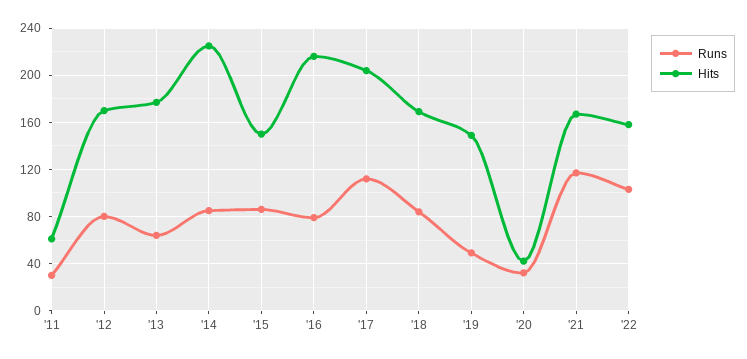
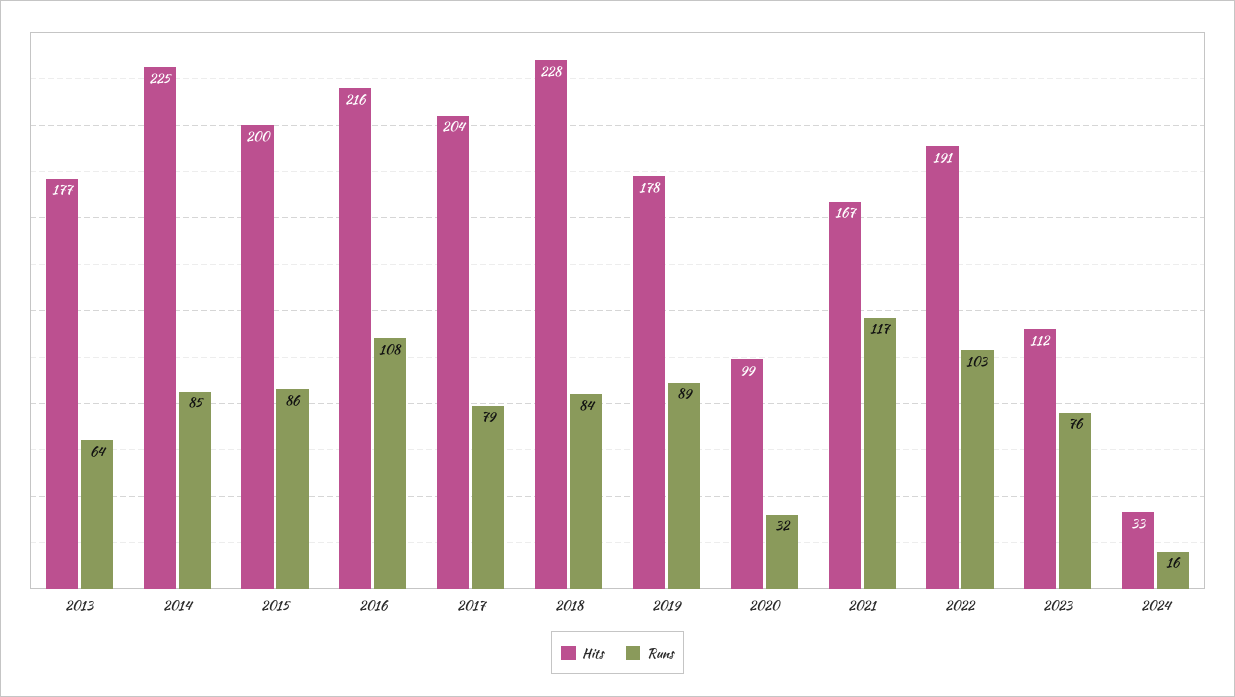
Runs, '11: 30 -> none
Hits, '11: 60 -> none
Runs, '12: 80 -> none
Hits, '12: 170 -> none
Hits, '15: 150 -> 200
Runs, '16: 80 -> 108
Runs, '17: 110 -> 79
Hits, '18: 170 -> 228
Runs, '19: 50 -> 89
Hits, '19: 150 -> 178
Hits, '20: 40 -> 99
Hits, '22: 160 -> 191
Hits, 2023: none -> 112
Runs, 2023: none -> 76
Hits, 2024: none -> 33
Runs, 2024: none -> 16

